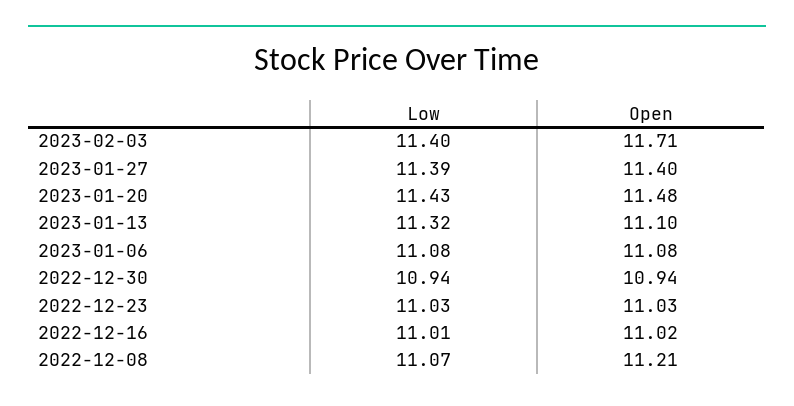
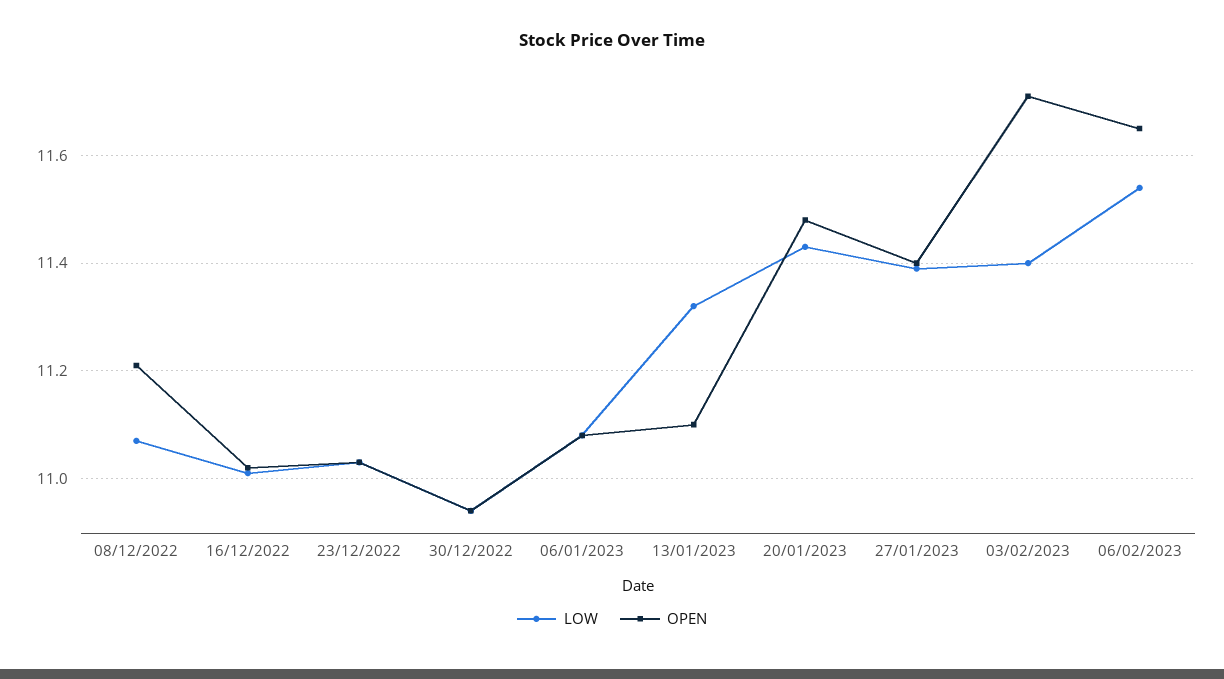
Low, 06/02/2023: none -> 11.55
Open, 06/02/2023: none -> 11.65

